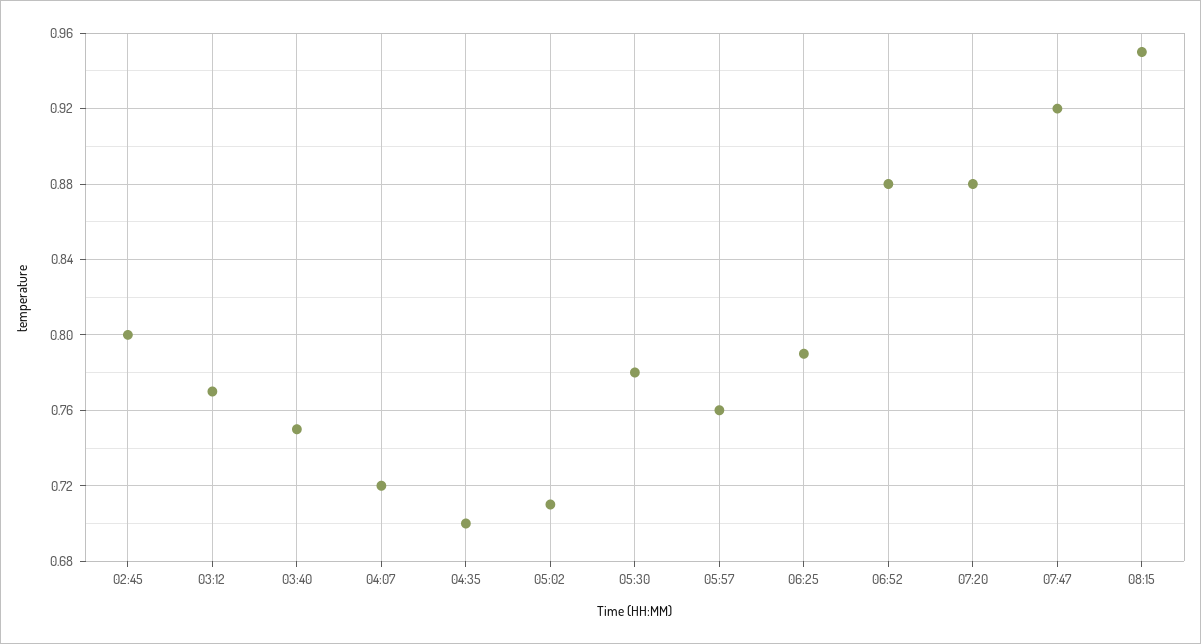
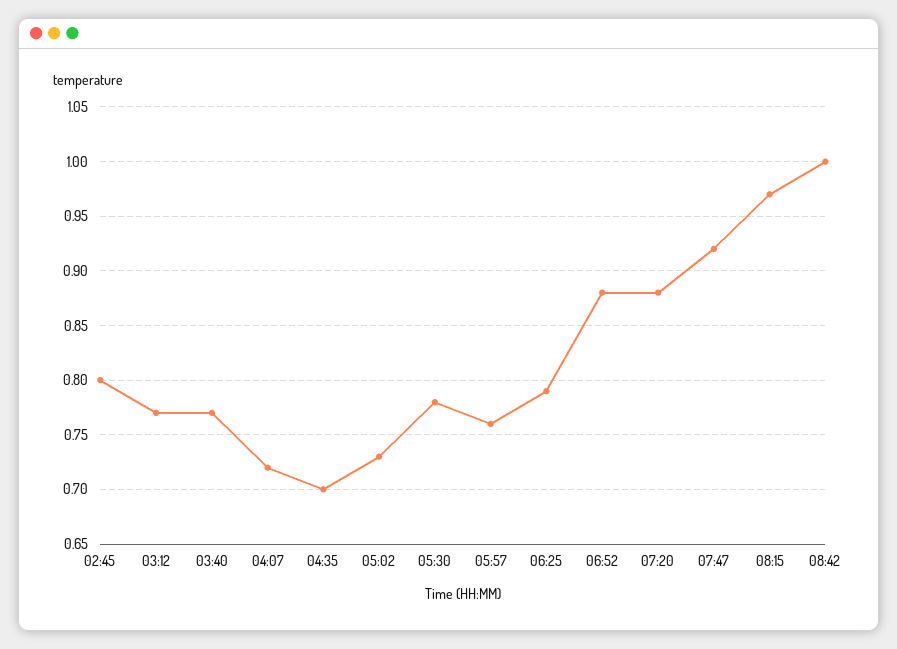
03:40: 0.75 -> 0.77
05:02: 0.71 -> 0.73
08:15: 0.95 -> 0.97
08:42: none -> 1

